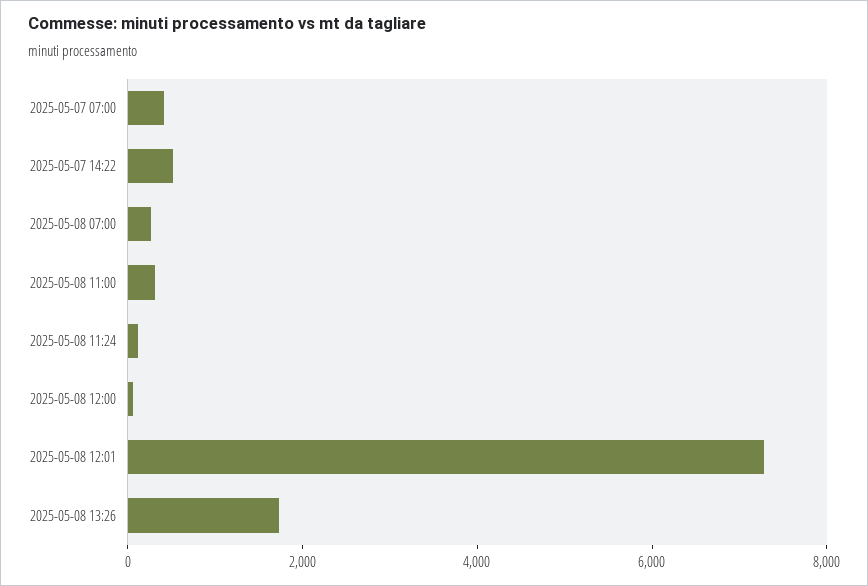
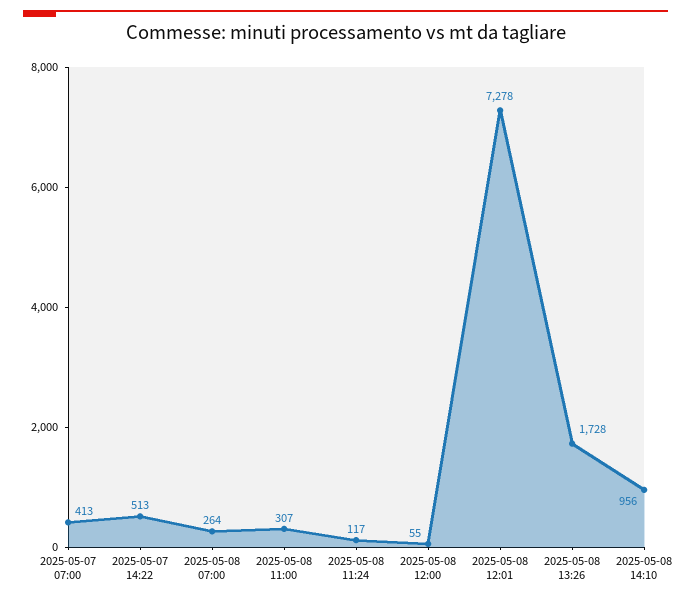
2025-05-08 14:10: none -> 956

